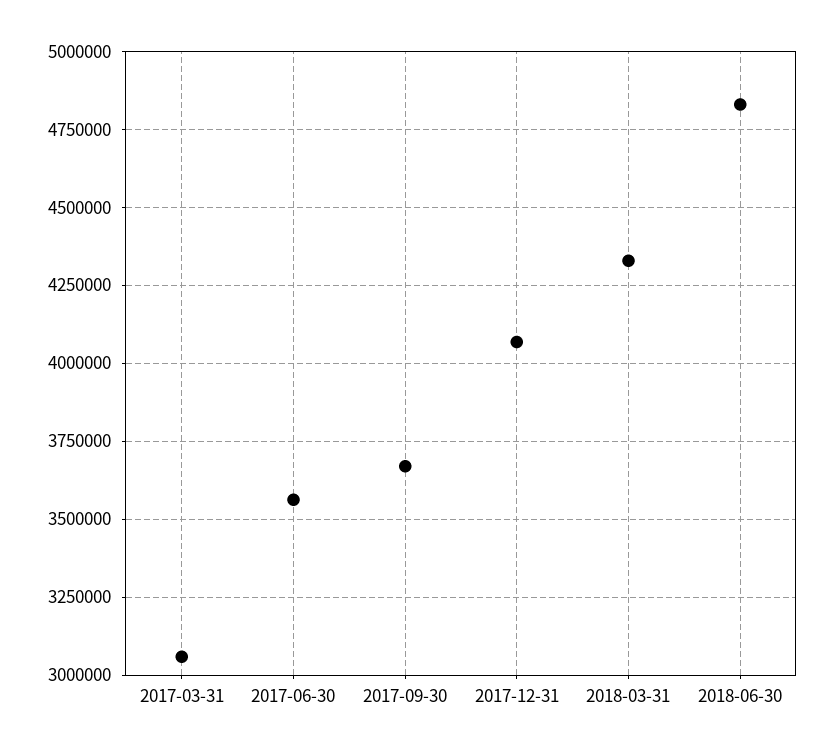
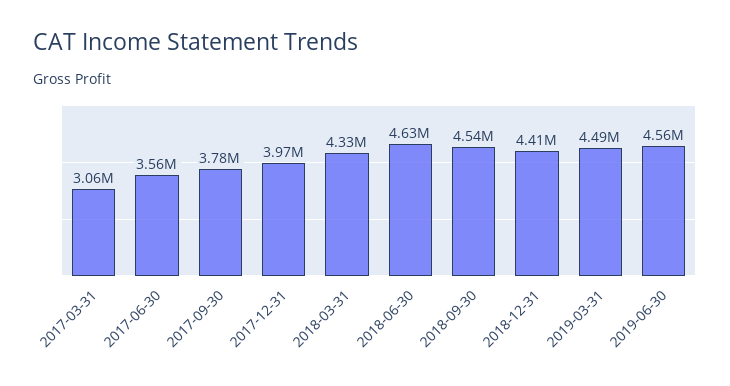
2017-09-30: 3675000 -> 3780000
2017-12-31: 4075000 -> 3970000
2018-06-30: 4825000 -> 4630000
2018-09-30: none -> 4540000
2018-12-31: none -> 4410000
2019-03-31: none -> 4490000
2019-06-30: none -> 4560000

